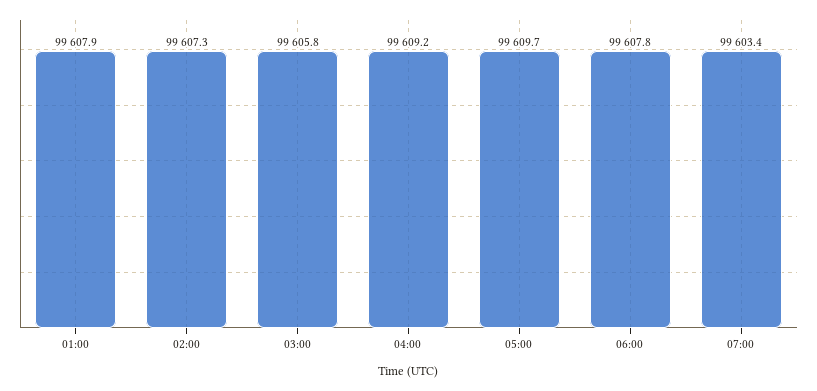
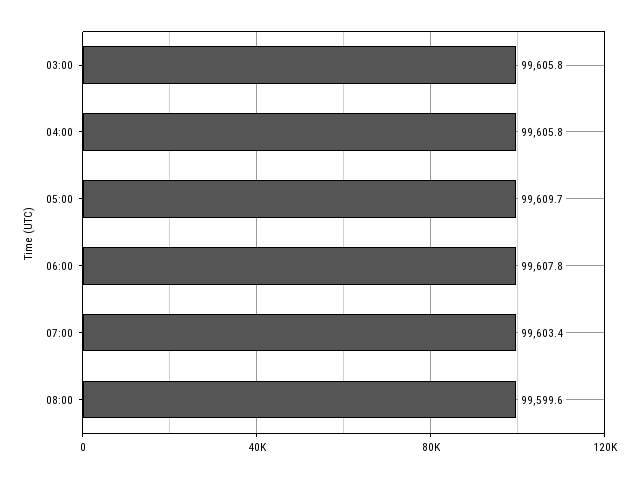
01:00: 99607.9 -> none
02:00: 99607.3 -> none
04:00: 99609.2 -> 99605.8
08:00: none -> 99599.6

